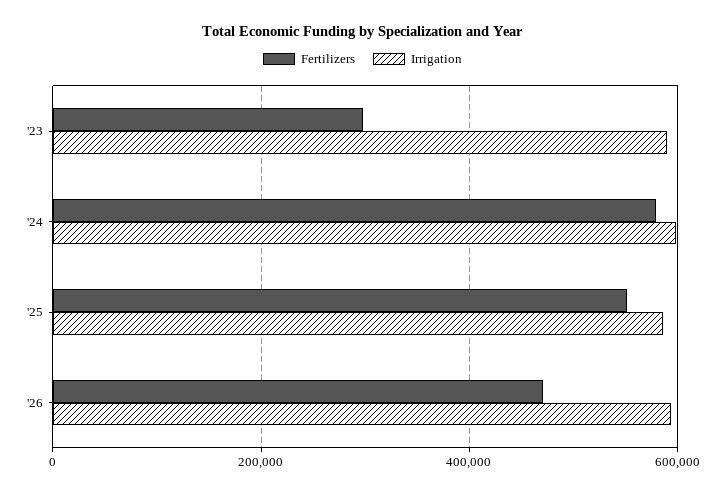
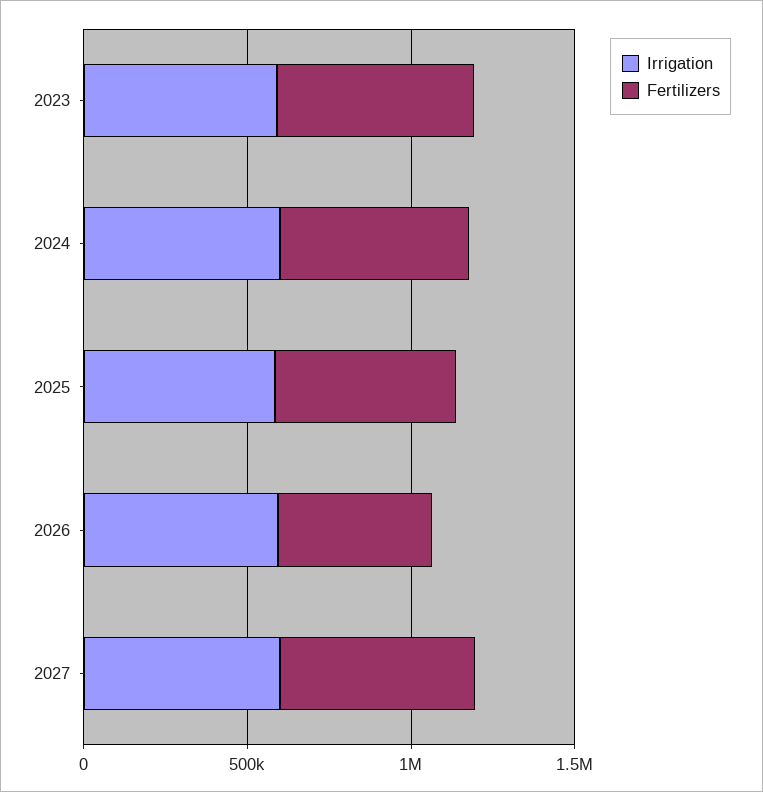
Fertilizers, '23: 300000 -> 600000
Irrigation, 2027: none -> 600000
Fertilizers, 2027: none -> 600000

